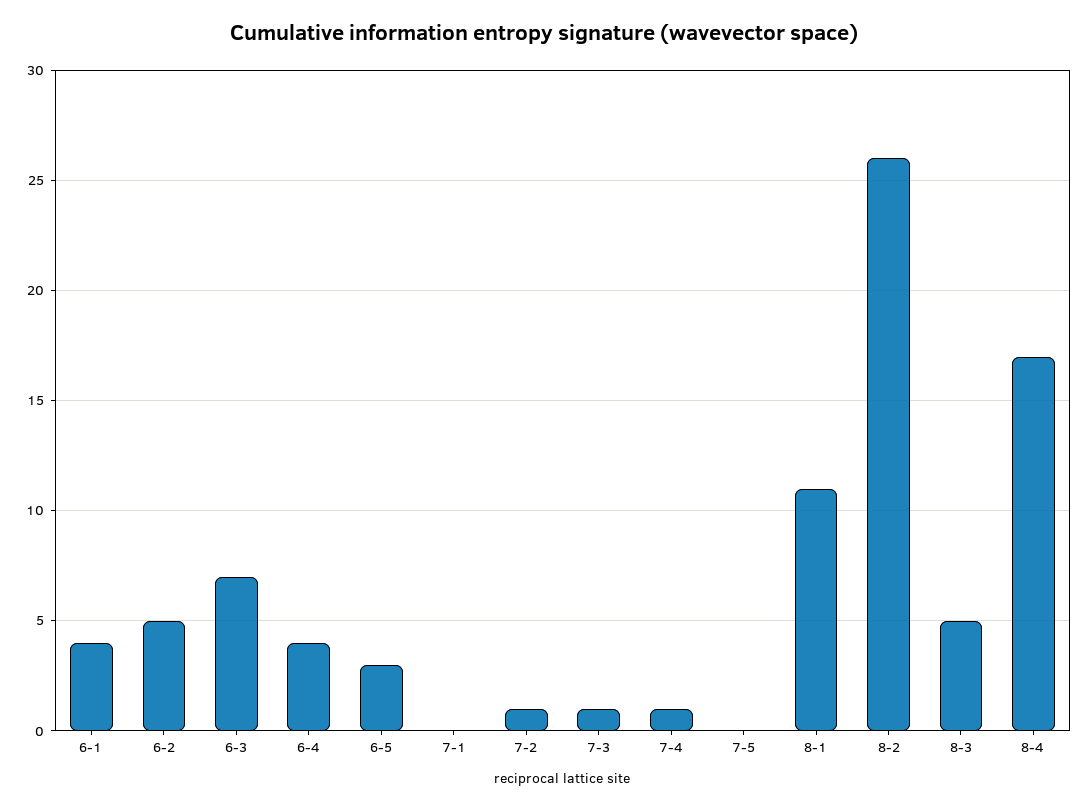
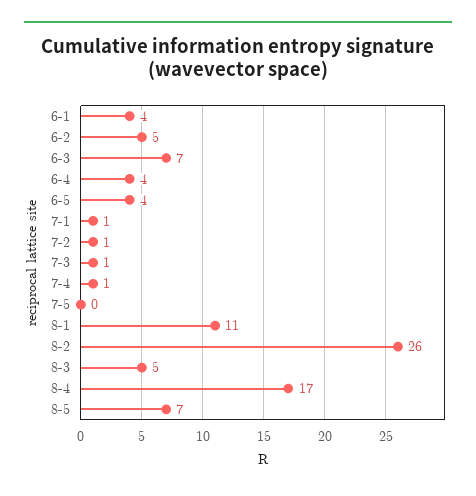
6-5: 3 -> 4
7-1: 0 -> 1
8-5: none -> 7

